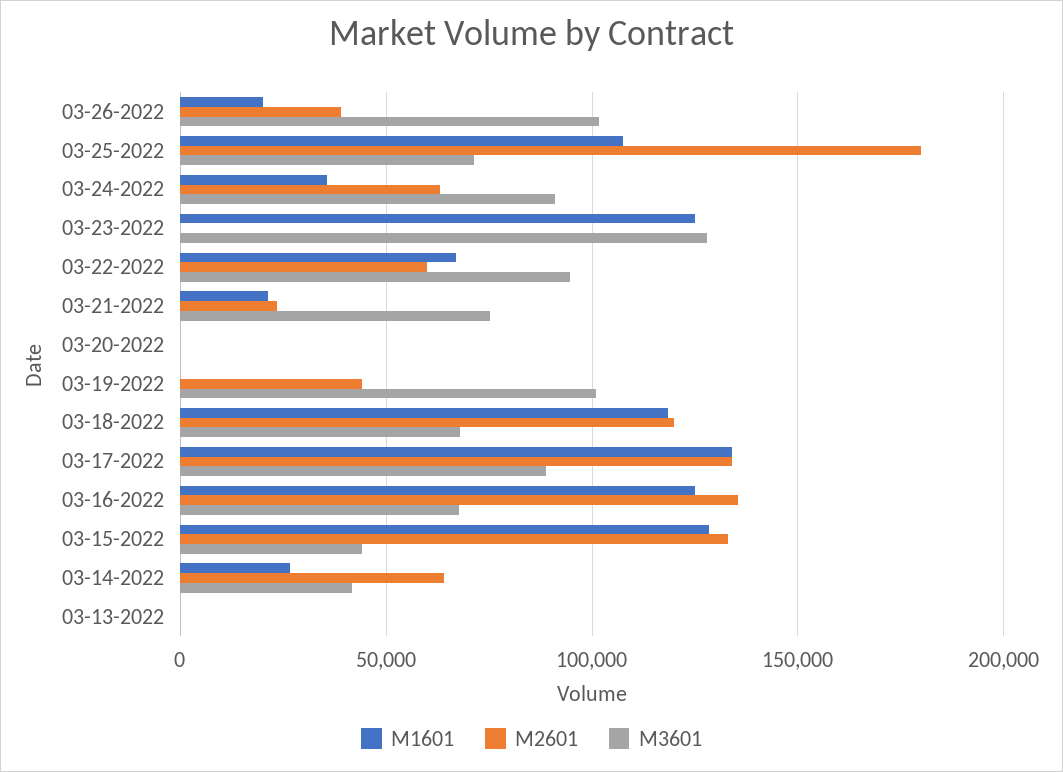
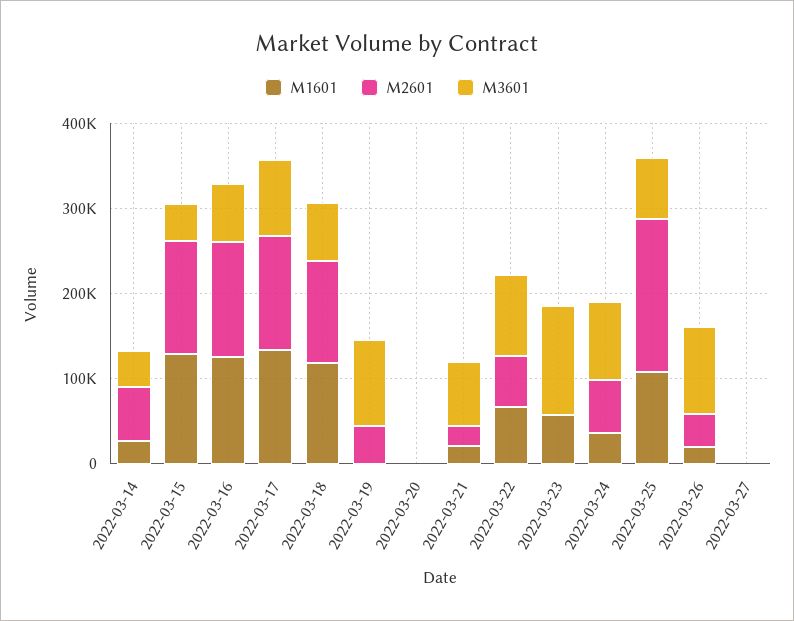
M1601, 03-23-2022: 125000 -> 60000
M1601, 03-13-2022: 0 -> none
M2601, 03-13-2022: 0 -> none
M3601, 03-13-2022: 0 -> none
M1601, 2022-03-27: none -> 0
M2601, 2022-03-27: none -> 0
M3601, 2022-03-27: none -> 0

